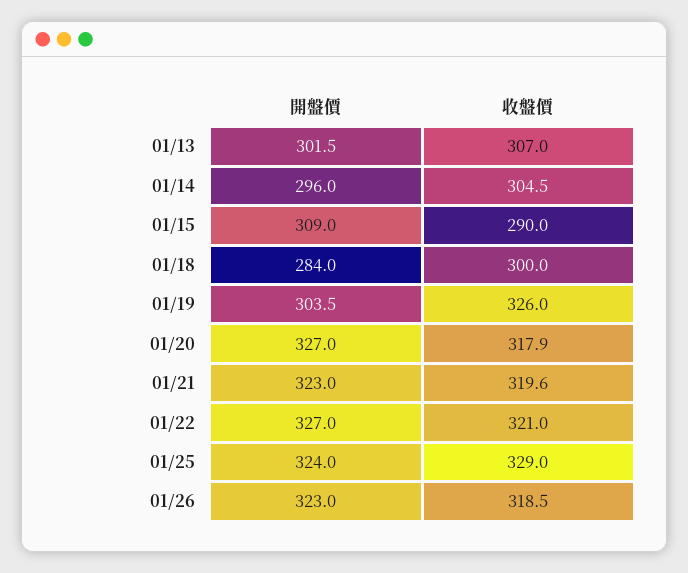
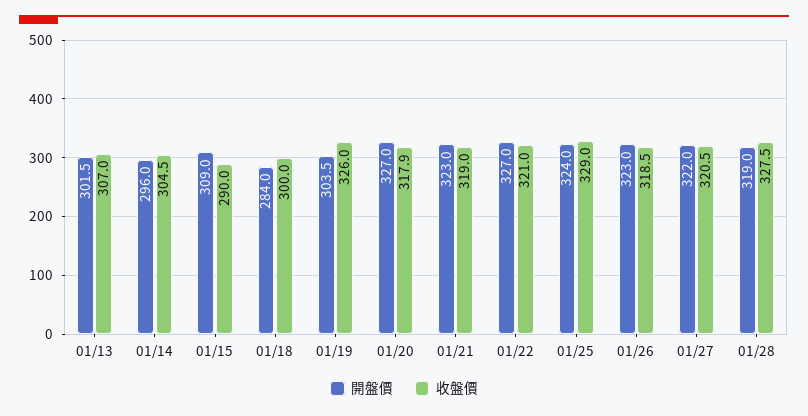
收盤價, 01/21: 319.6 -> 319
開盤價, 01/27: none -> 322
收盤價, 01/27: none -> 320.5
開盤價, 01/28: none -> 319
收盤價, 01/28: none -> 327.5

